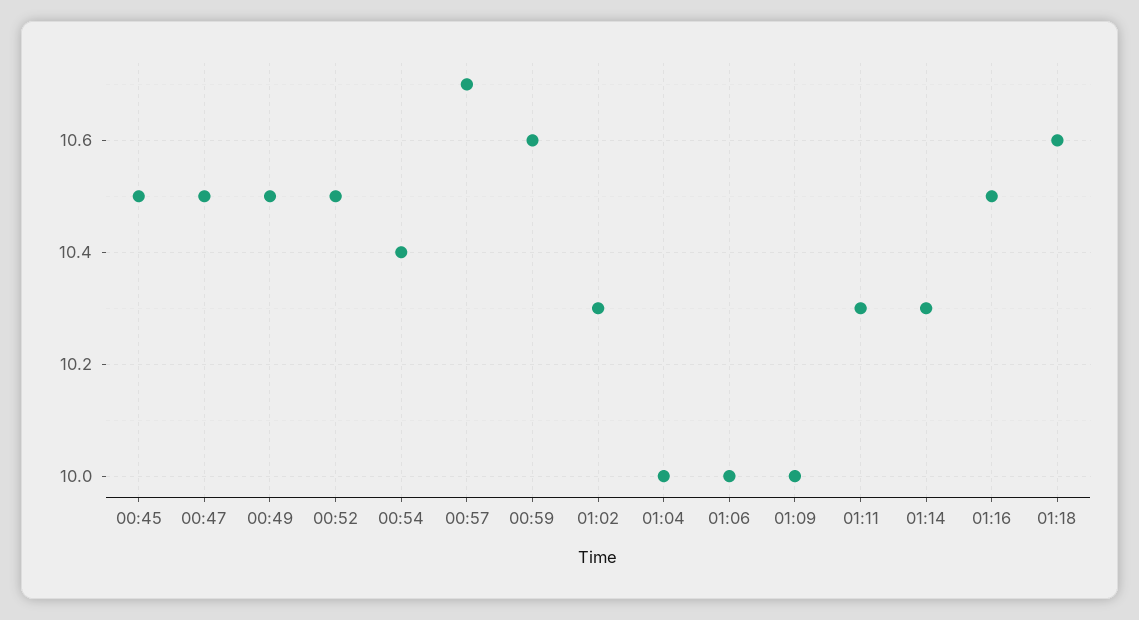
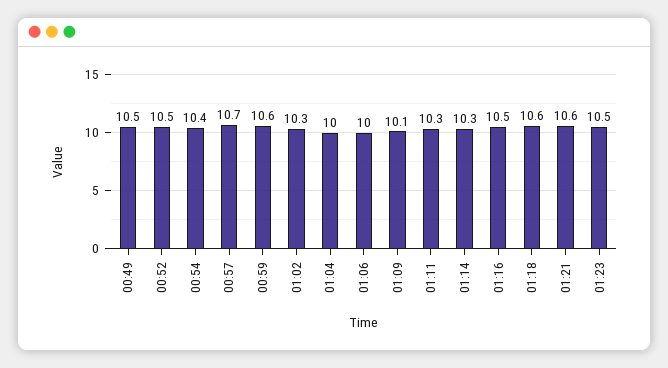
00:45: 10.5 -> none
00:47: 10.5 -> none
01:09: 10 -> 10.1
01:21: none -> 10.6
01:23: none -> 10.5

